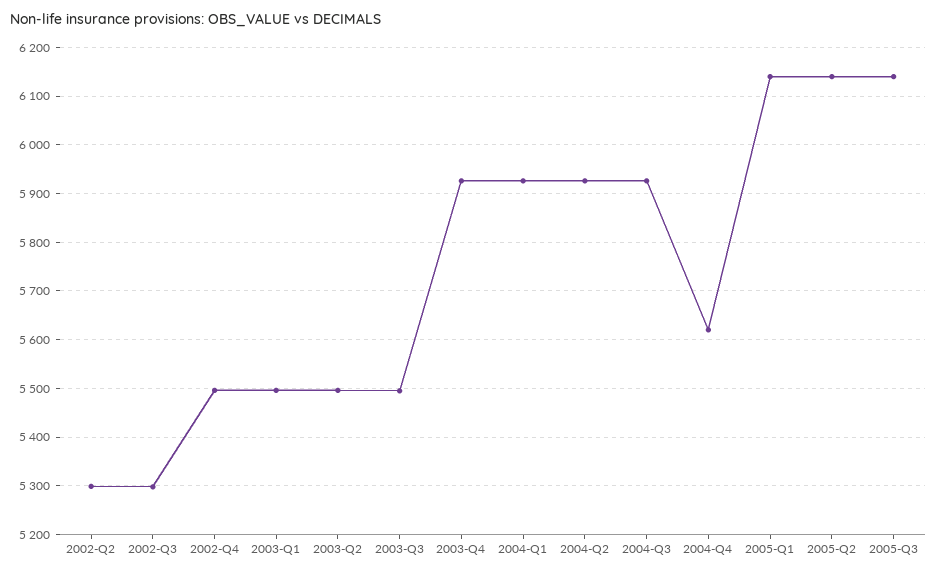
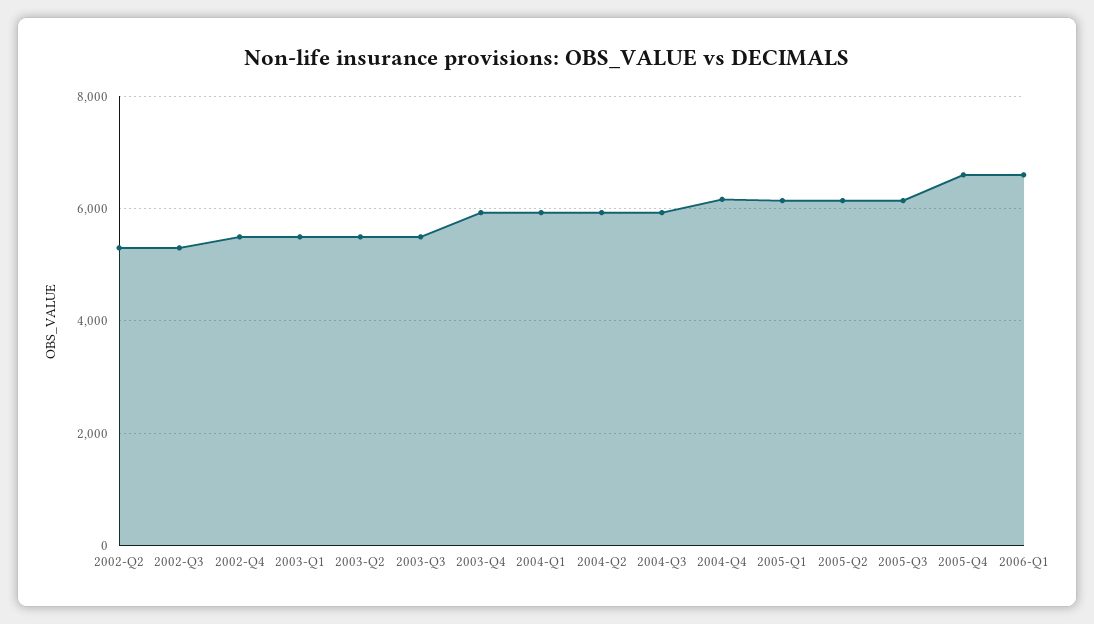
2004-Q4: 5620 -> 6200
2005-Q4: none -> 6600
2006-Q1: none -> 6600

